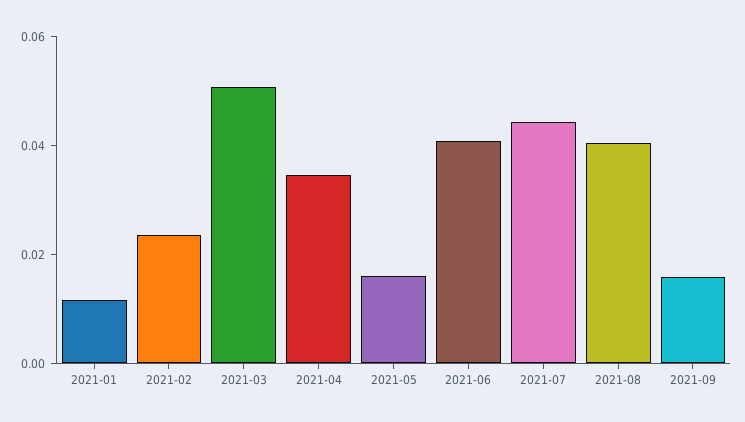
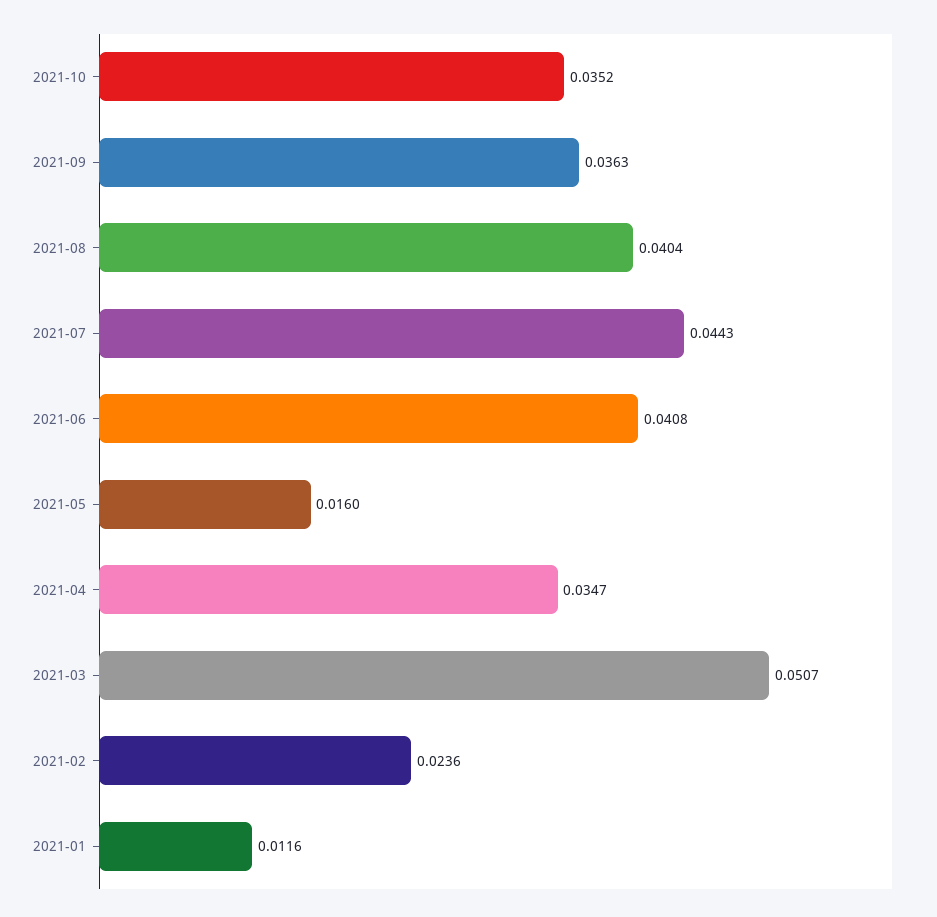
2021-09: 0.015 -> 0.0363
2021-10: none -> 0.0352

